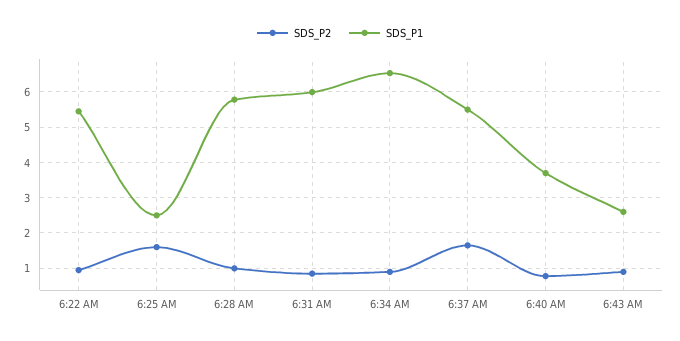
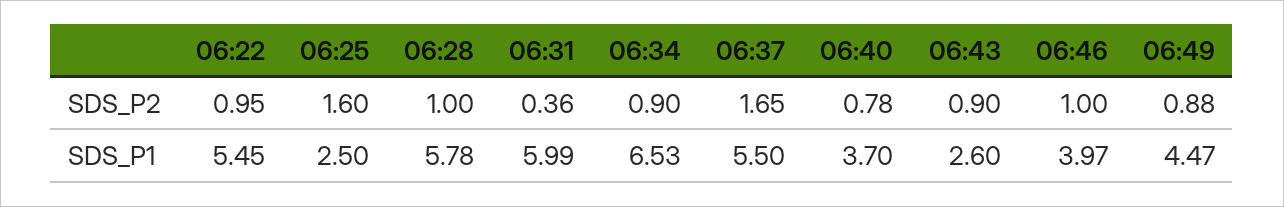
SDS_P2, 6:31 AM: 0.8 -> 0.36
SDS_P2, 06:46: none -> 1
SDS_P2, 06:49: none -> 0.88
SDS_P1, 06:46: none -> 3.97
SDS_P1, 06:49: none -> 4.47

